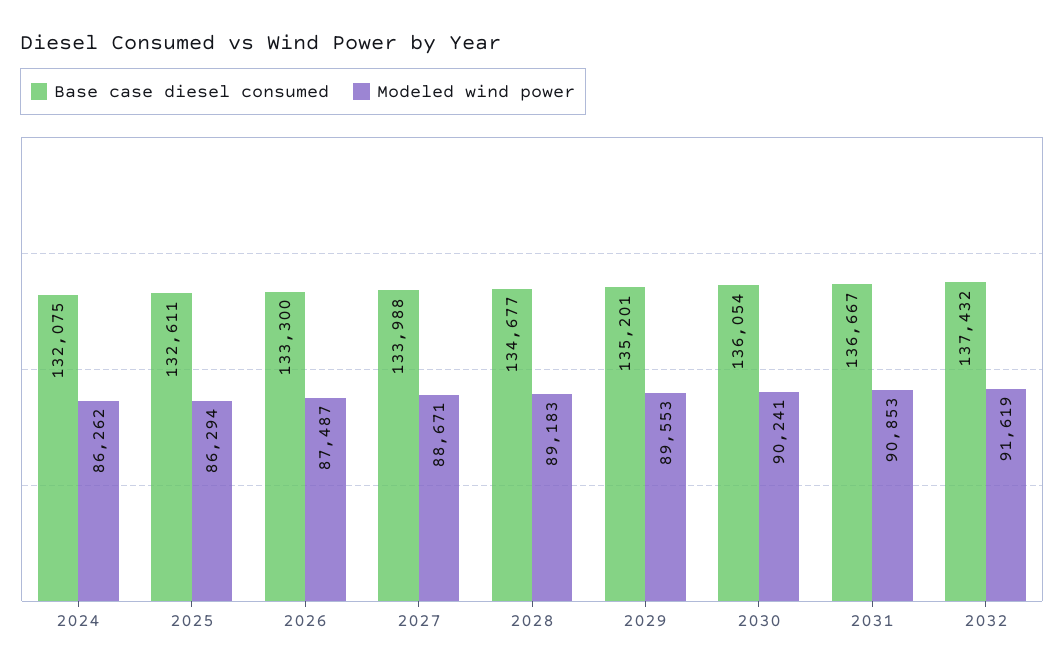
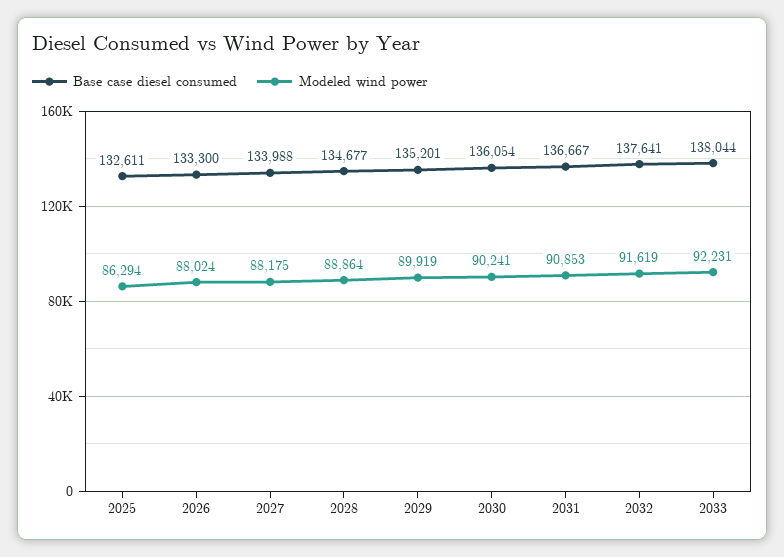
Base case diesel consumed, 2024: 132075 -> none
Modeled wind power, 2024: 86262 -> none
Modeled wind power, 2026: 87487 -> 88024
Modeled wind power, 2027: 88671 -> 88175
Modeled wind power, 2028: 89183 -> 88864
Modeled wind power, 2029: 89553 -> 89919
Base case diesel consumed, 2032: 137432 -> 137641
Base case diesel consumed, 2033: none -> 138044
Modeled wind power, 2033: none -> 92231

